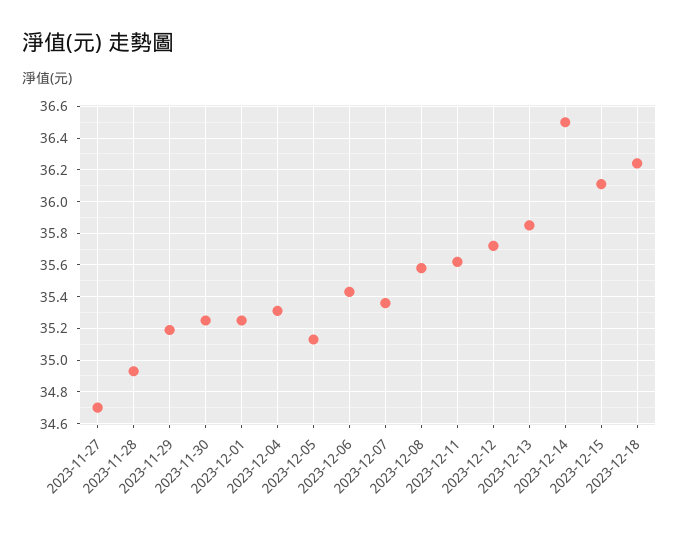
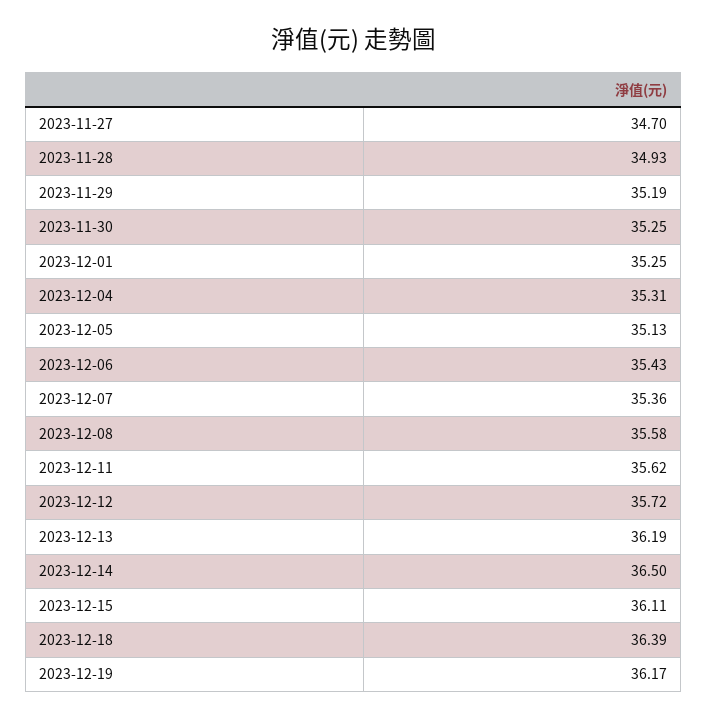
2023-12-13: 35.85 -> 36.19
2023-12-18: 36.25 -> 36.39
2023-12-19: none -> 36.17

